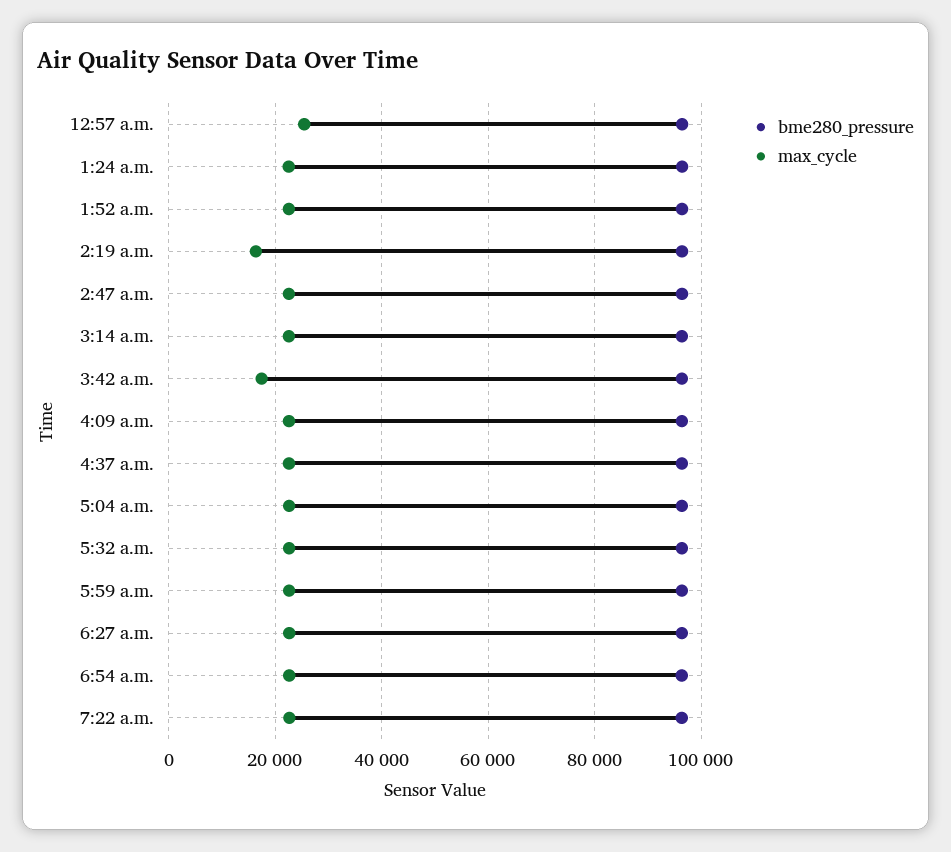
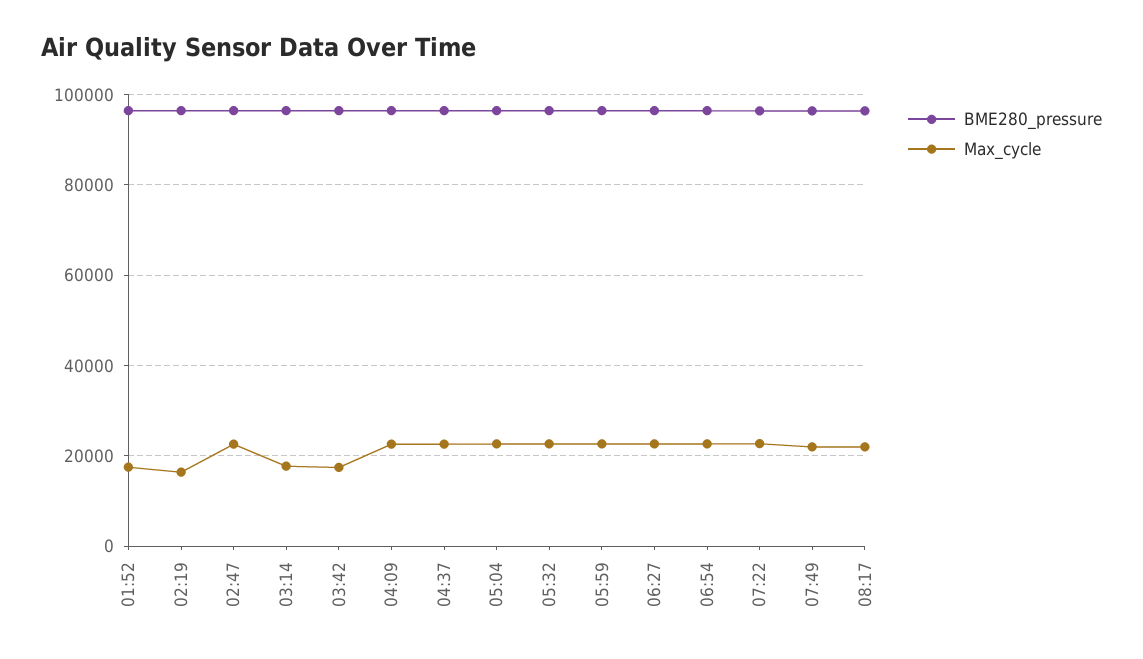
bme280_pressure, 12:57 a.m.: 96000 -> none
max_cycle, 12:57 a.m.: 26000 -> none
bme280_pressure, 1:24 a.m.: 96000 -> none
max_cycle, 1:24 a.m.: 22000 -> none
max_cycle, 1:52 a.m.: 22000 -> 18000
max_cycle, 3:14 a.m.: 22000 -> 18000
bme280_pressure, 07:49: none -> 96000
max_cycle, 07:49: none -> 22000
bme280_pressure, 08:17: none -> 96000
max_cycle, 08:17: none -> 22000

